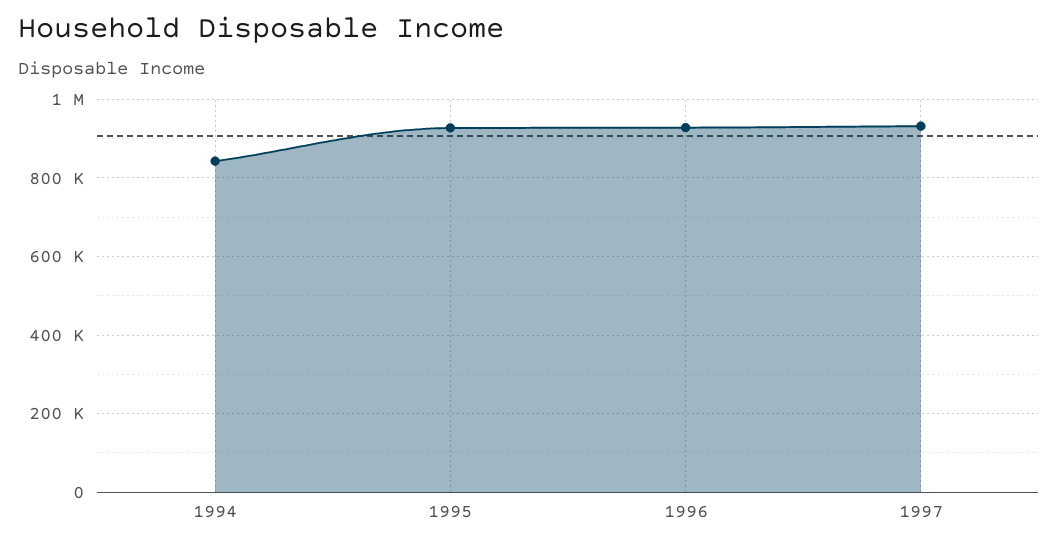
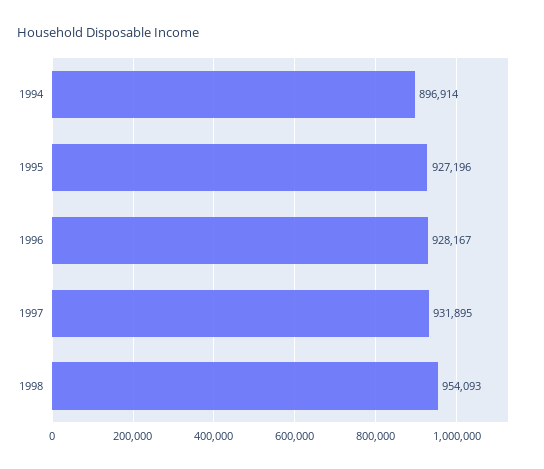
1994: 840000 -> 896914
1998: none -> 954093

